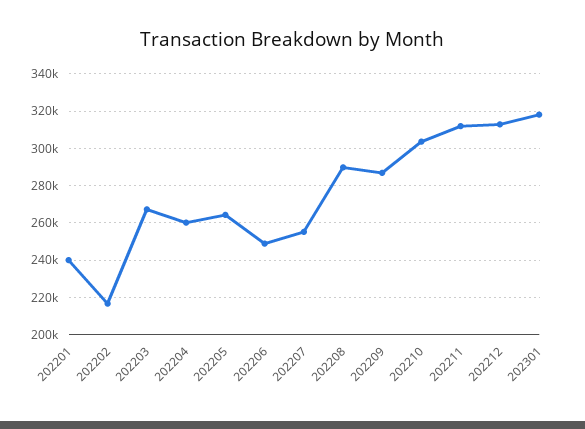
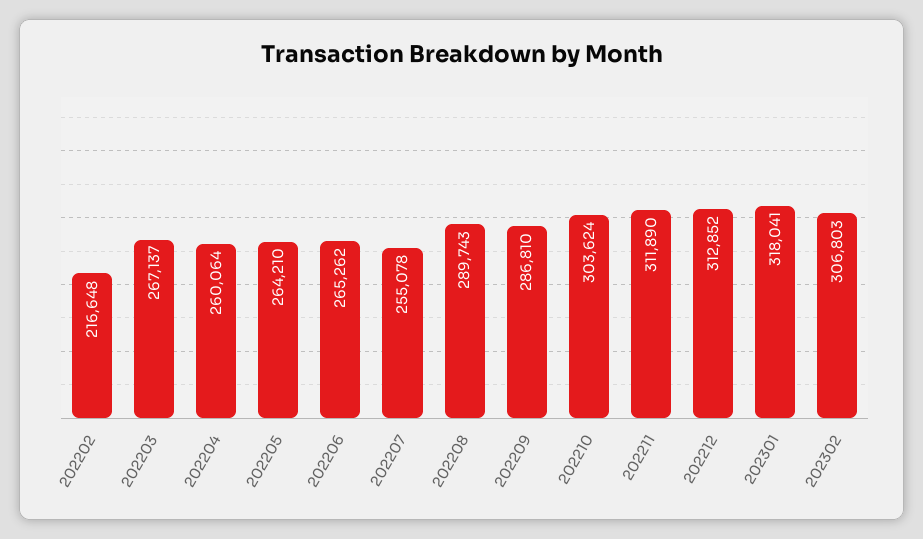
202201: 240000 -> none
202206: 250000 -> 265262
202302: none -> 306803

